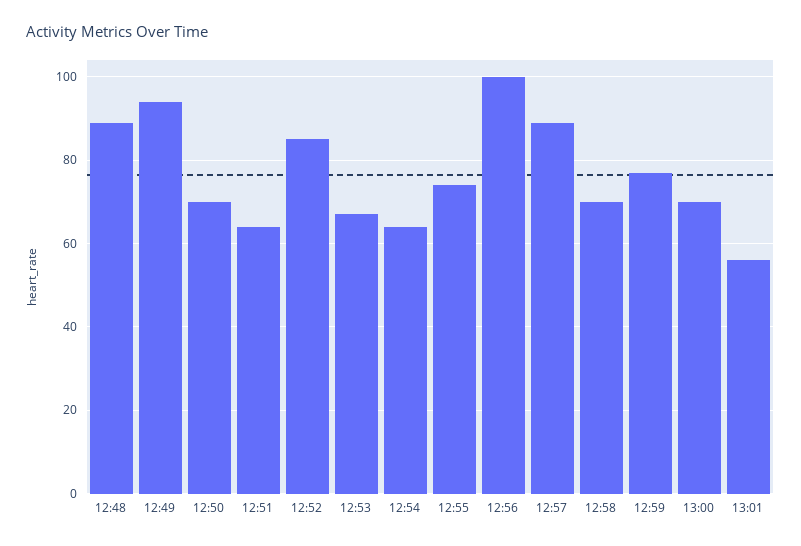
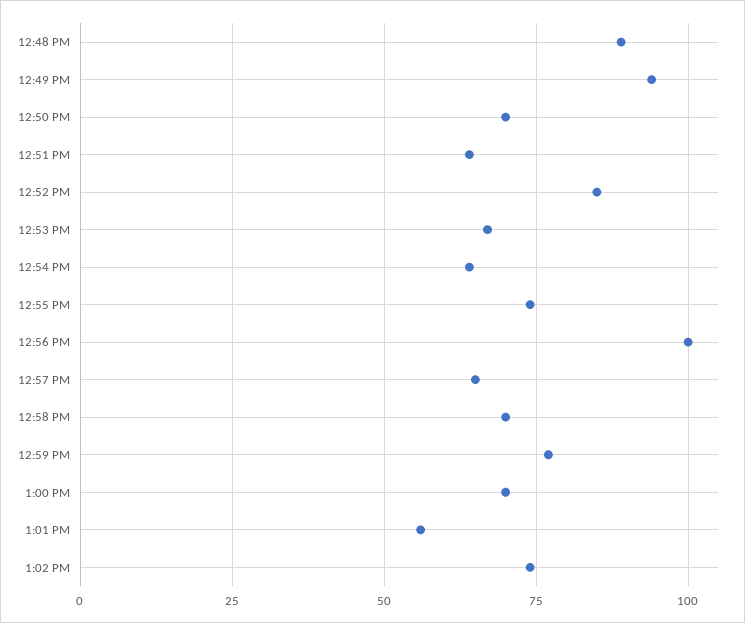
12:57: 90 -> 65
1:02 PM: none -> 75

